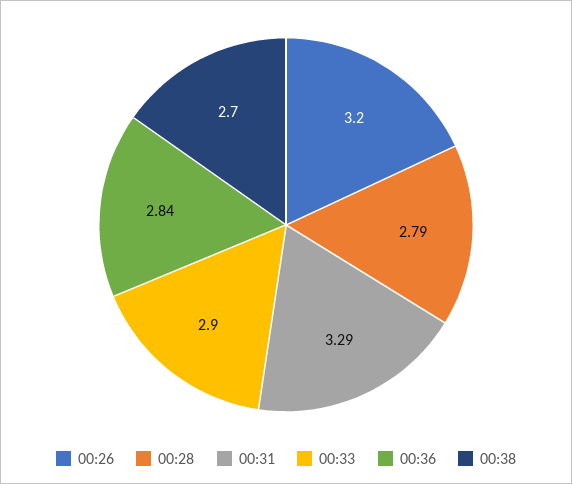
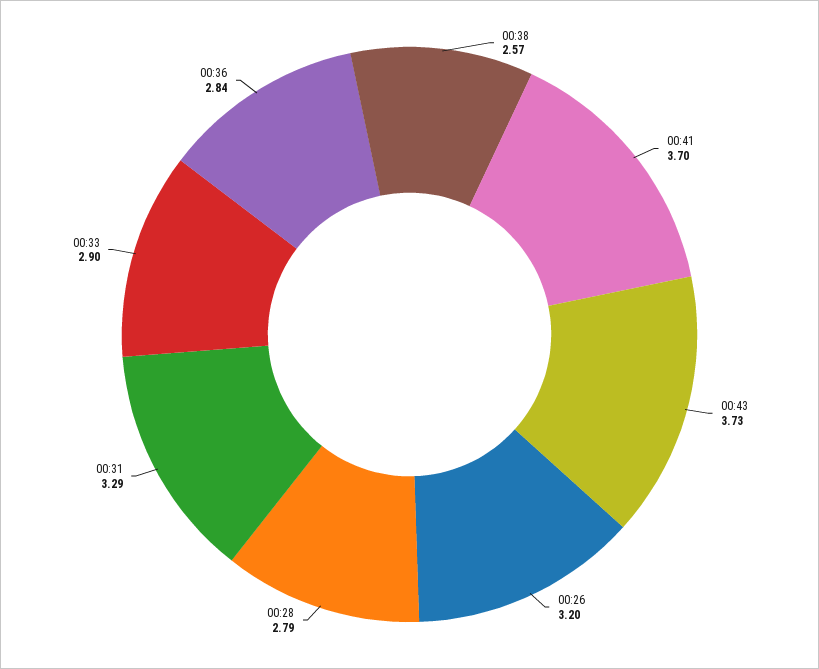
00:38: 2.7 -> 2.57
00:41: none -> 3.7
00:43: none -> 3.73

